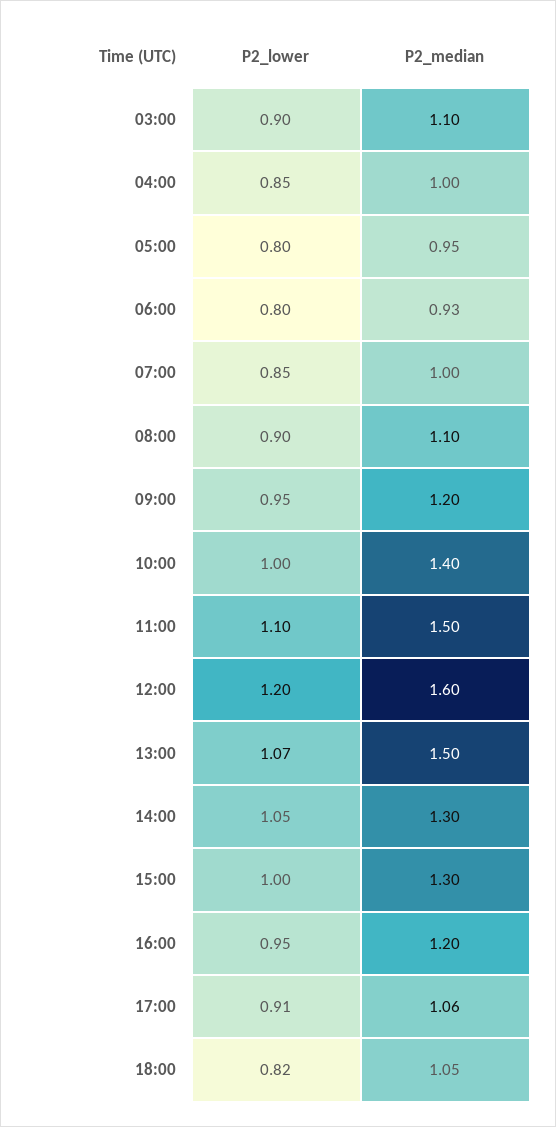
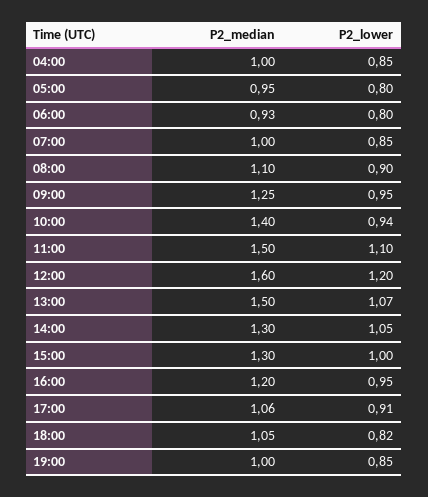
P2_lower, 03:00: 0.9 -> none
P2_median, 03:00: 1.1 -> none
P2_median, 09:00: 1.2 -> 1.25
P2_lower, 10:00: 1 -> 0.94
P2_median, 19:00: none -> 1
P2_lower, 19:00: none -> 0.85

